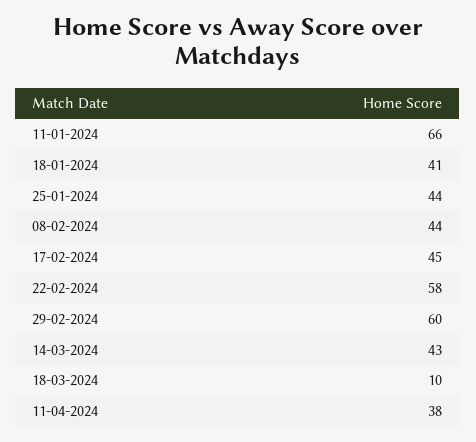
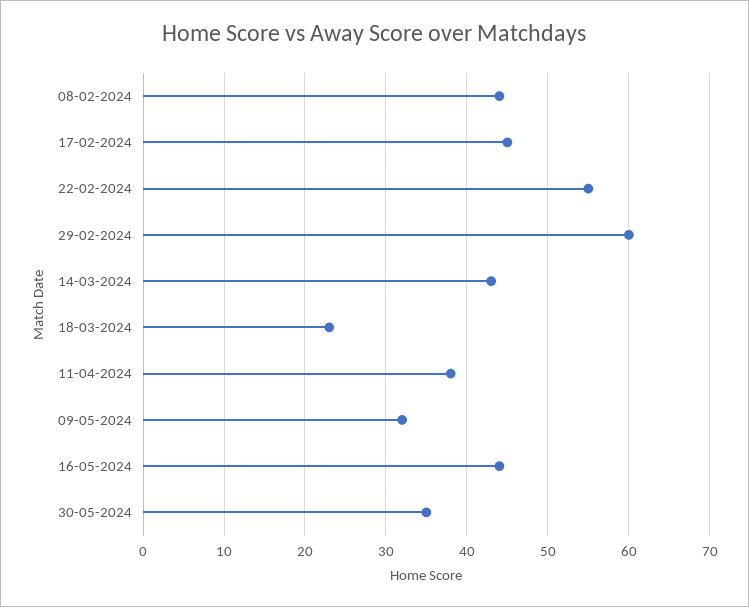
11-01-2024: 66 -> none
18-01-2024: 41 -> none
25-01-2024: 44 -> none
22-02-2024: 58 -> 55
18-03-2024: 10 -> 23
09-05-2024: none -> 32
16-05-2024: none -> 44
30-05-2024: none -> 35

